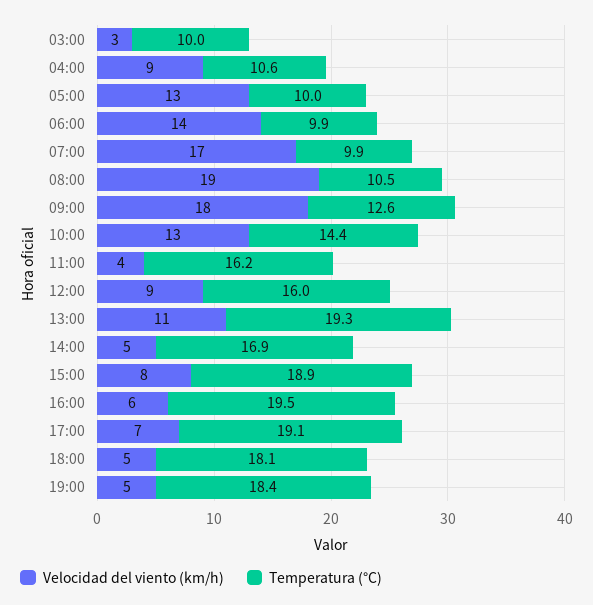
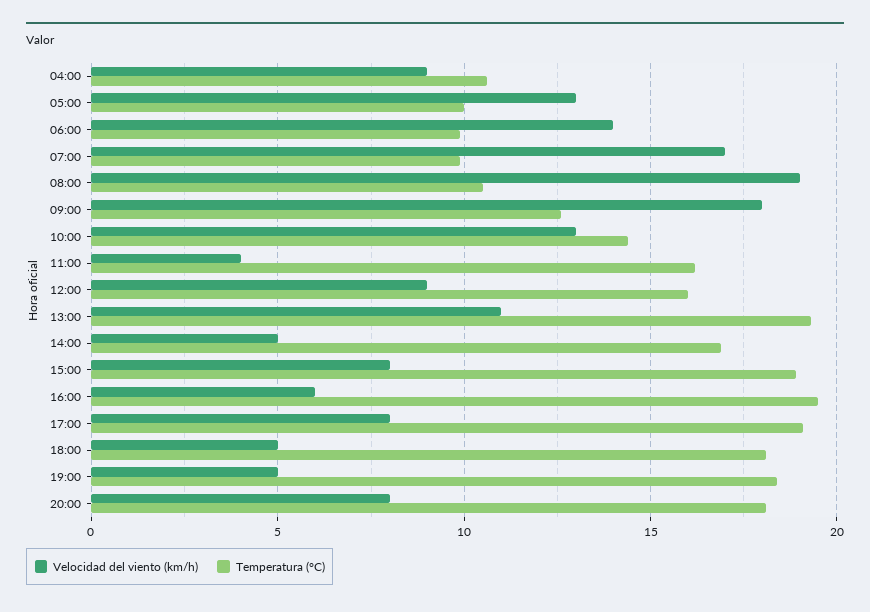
Velocidad del viento (km/h), 03:00: 3 -> none
Temperatura (°C), 03:00: 10 -> none
Velocidad del viento (km/h), 17:00: 7 -> 8
Velocidad del viento (km/h), 20:00: none -> 8
Temperatura (°C), 20:00: none -> 18

